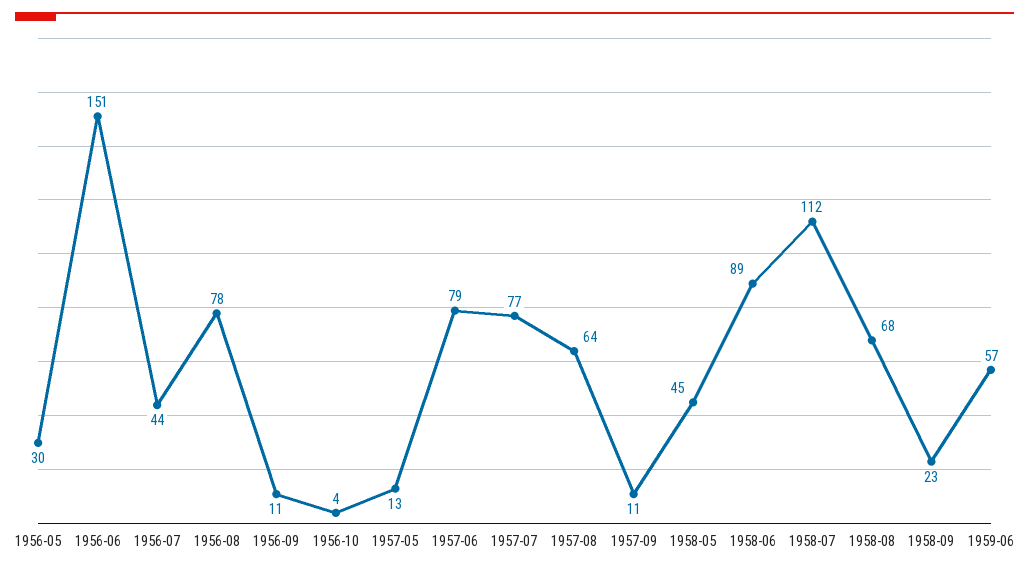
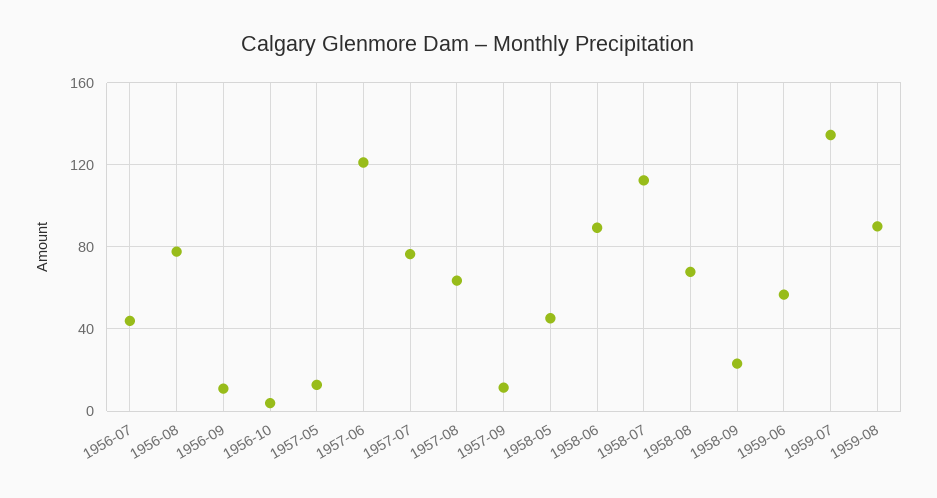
1956-05: 30 -> none
1956-06: 151 -> none
1957-06: 79 -> 120
1959-07: none -> 135
1959-08: none -> 90

